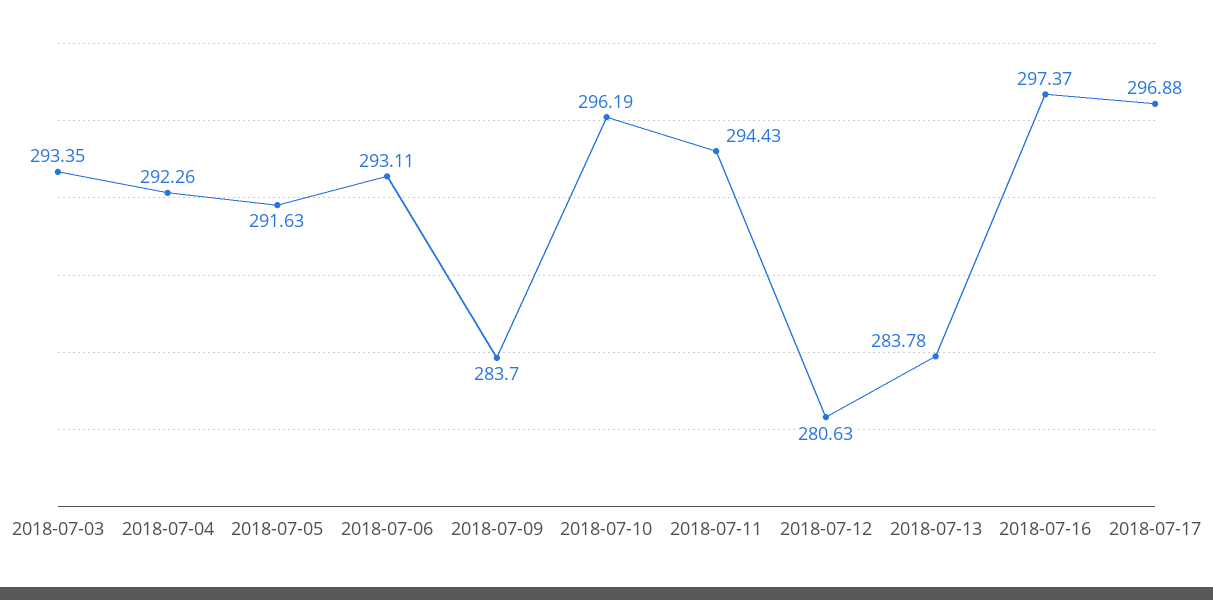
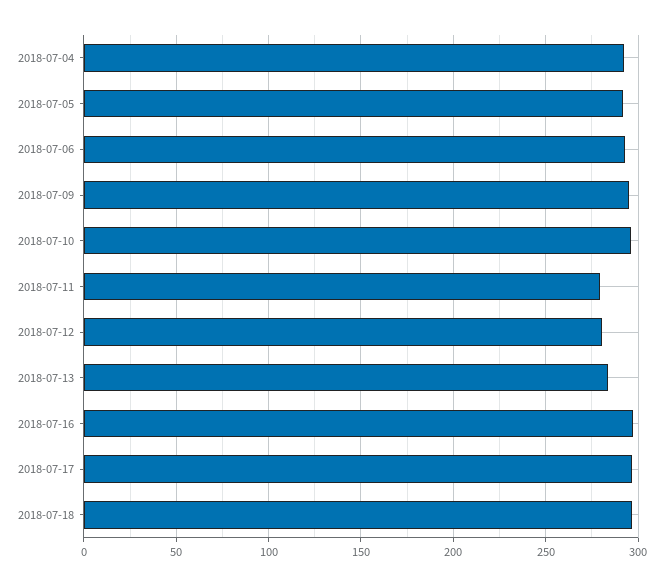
2018-07-03: 293.35 -> none
2018-07-09: 283.7 -> 295
2018-07-11: 294.43 -> 280
2018-07-18: none -> 295

